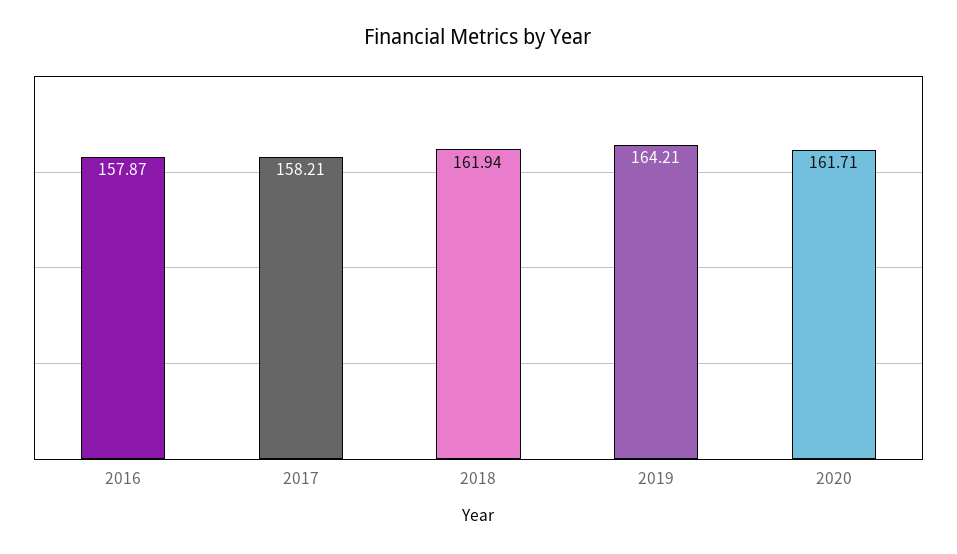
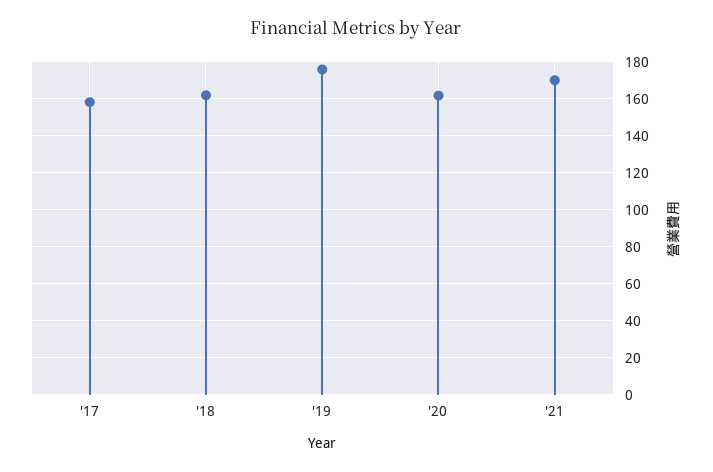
2016: 157.87 -> none
2019: 164.21 -> 175
'21: none -> 170

